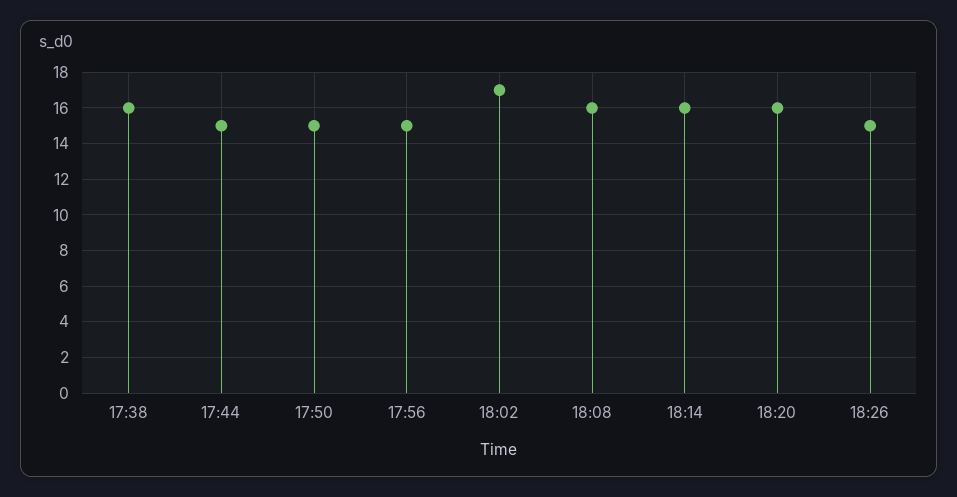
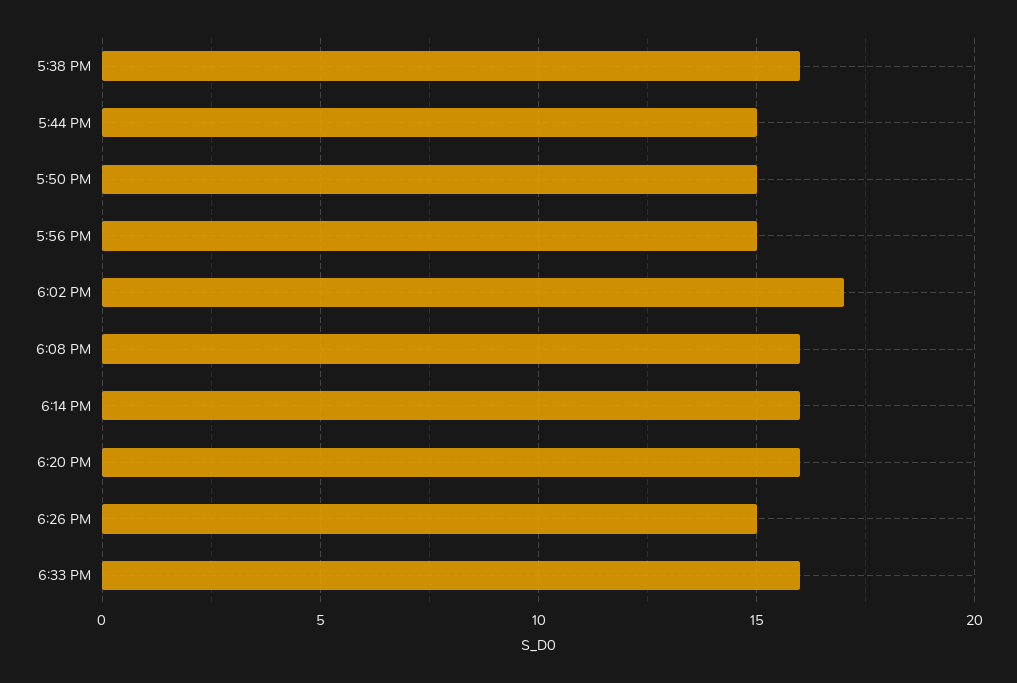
6:33 PM: none -> 16

